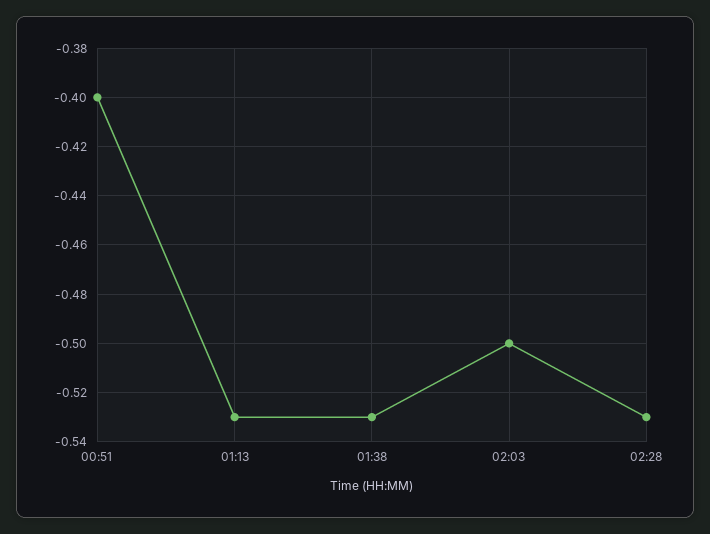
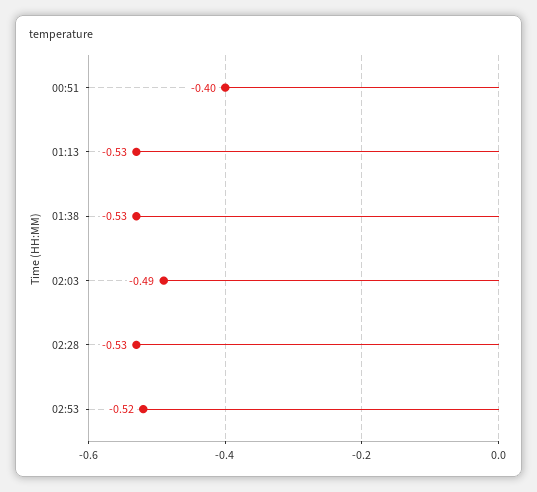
02:03: -0.5 -> -0.49
02:53: none -> -0.52

